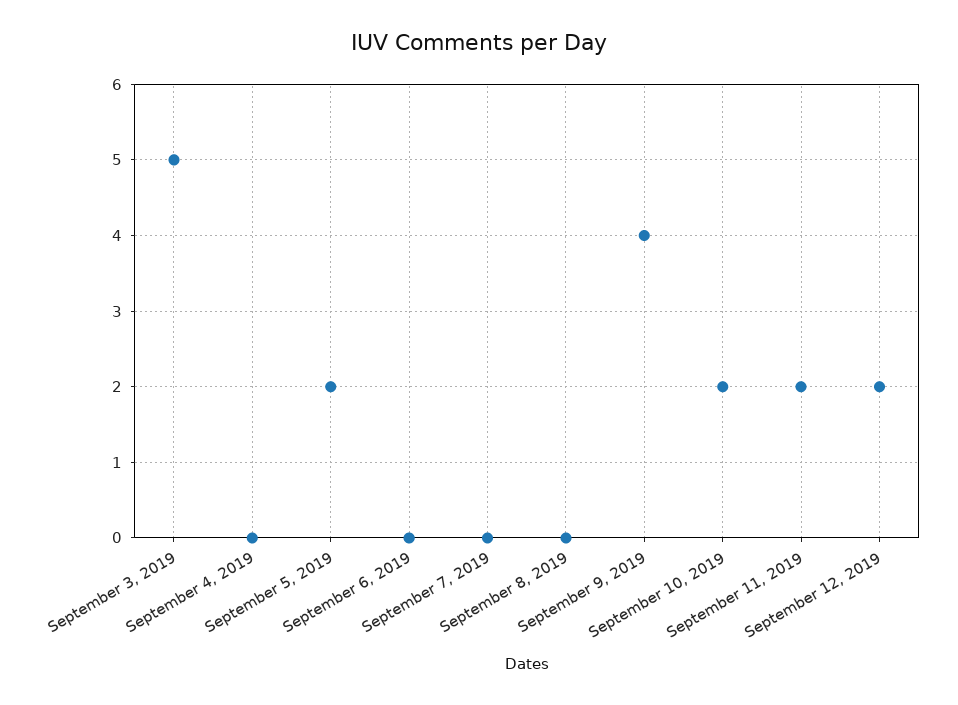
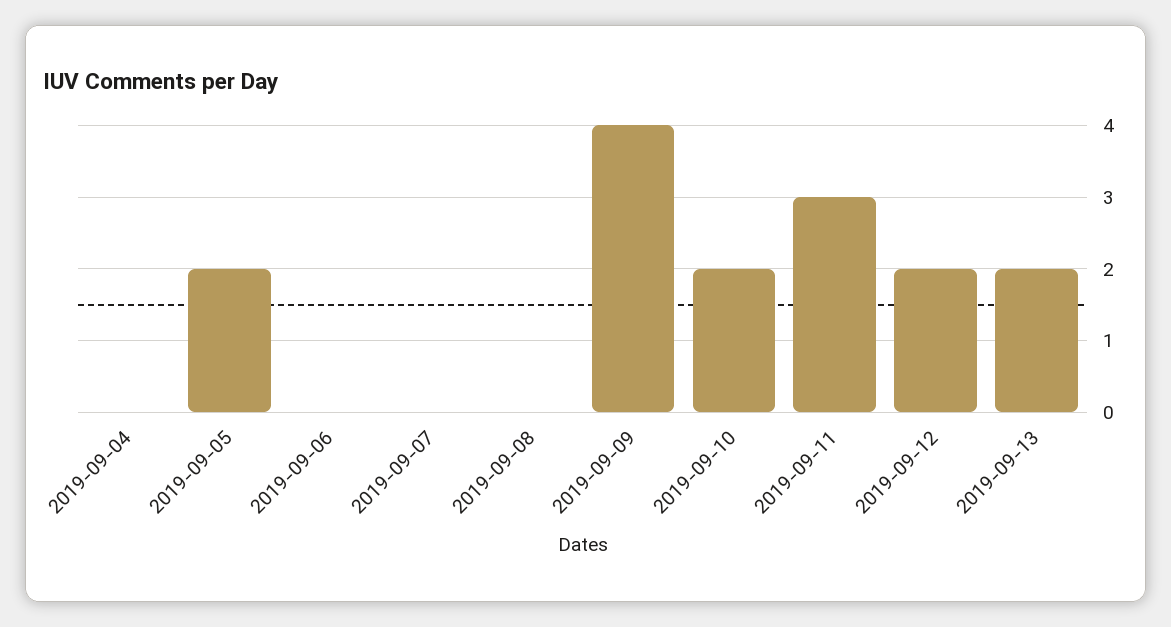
September 3, 2019: 5 -> none
September 11, 2019: 2 -> 3
2019-09-13: none -> 2

